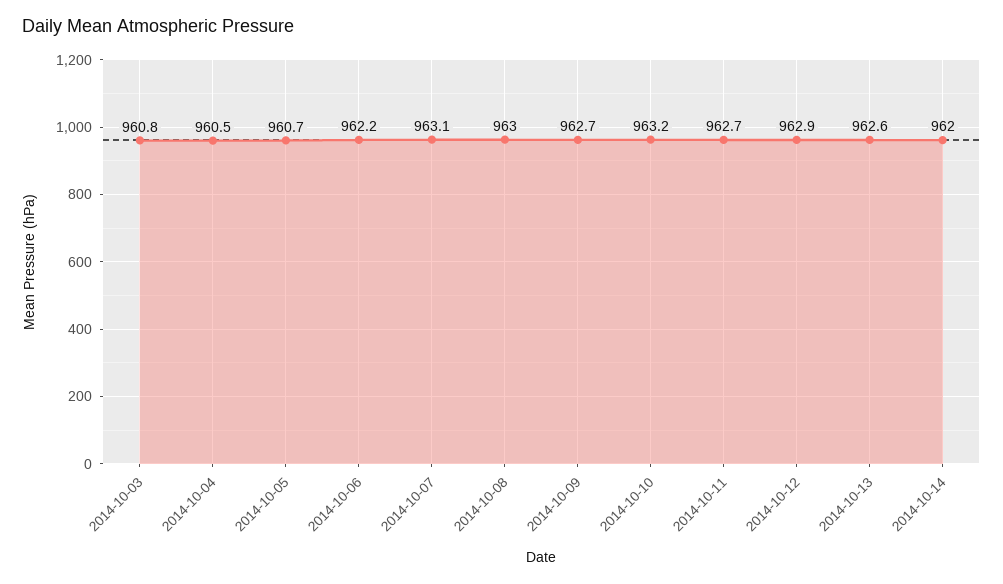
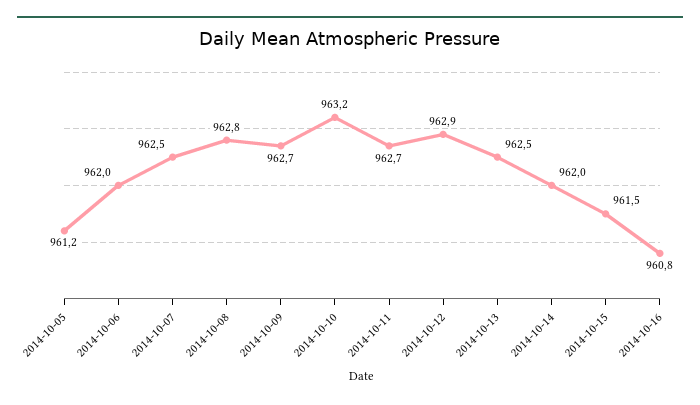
2014-10-03: 960.8 -> none
2014-10-04: 960.5 -> none
2014-10-05: 960.7 -> 961.2
2014-10-06: 962.2 -> 962
2014-10-07: 963.1 -> 962.5
2014-10-08: 963 -> 962.8
2014-10-13: 962.6 -> 962.5
2014-10-15: none -> 961.5
2014-10-16: none -> 960.8

